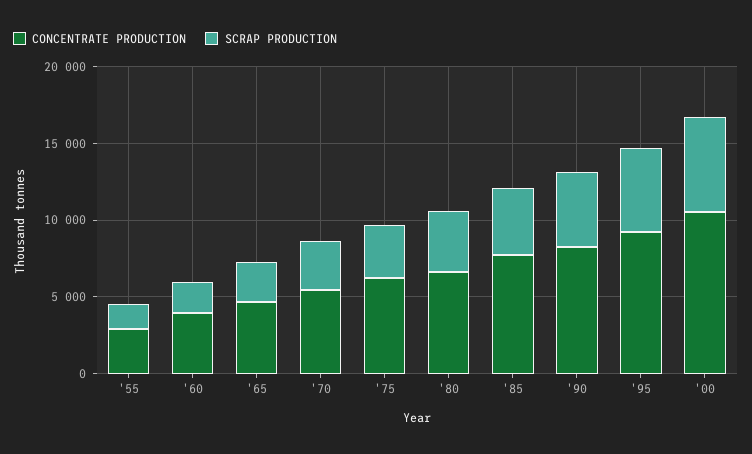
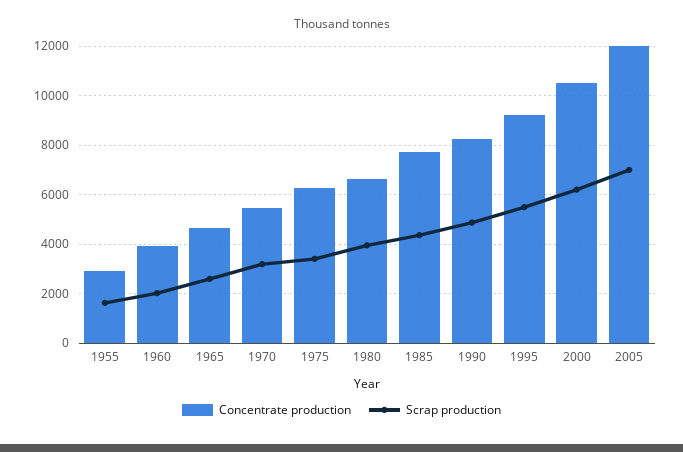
CONCENTRATE PRODUCTION, 2005: none -> 12000
SCRAP PRODUCTION, 2005: none -> 7000

